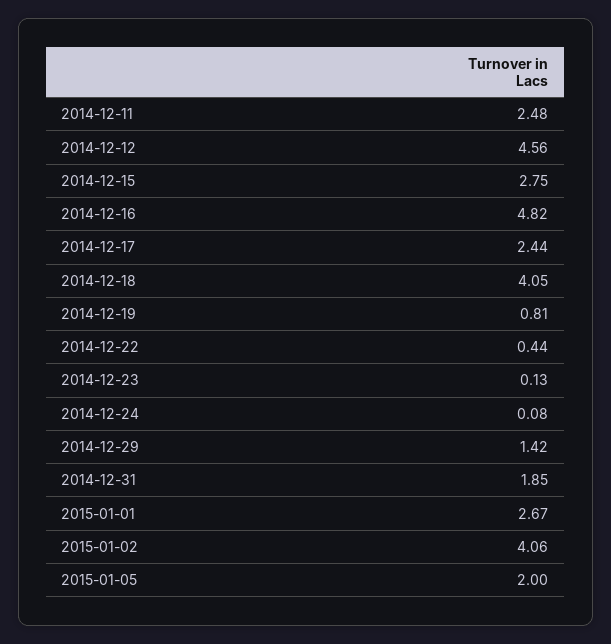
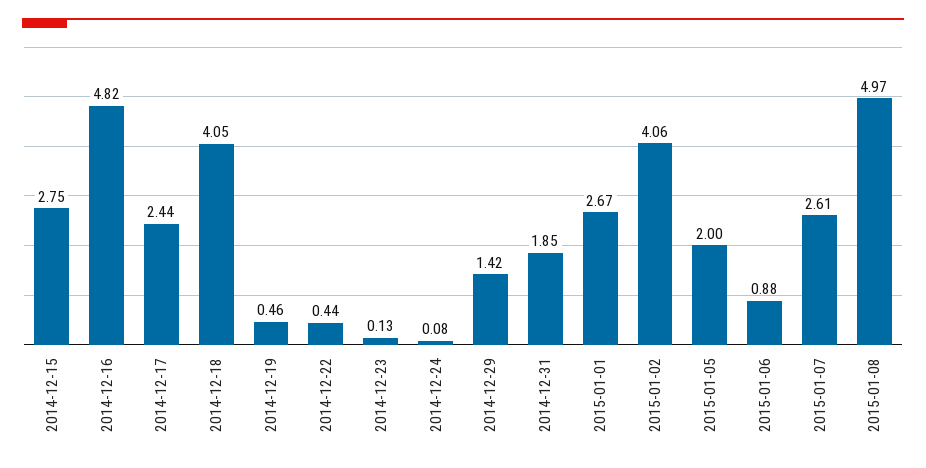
2014-12-11: 2.48 -> none
2014-12-12: 4.56 -> none
2014-12-19: 0.81 -> 0.46
2015-01-06: none -> 0.88
2015-01-07: none -> 2.61
2015-01-08: none -> 4.97

